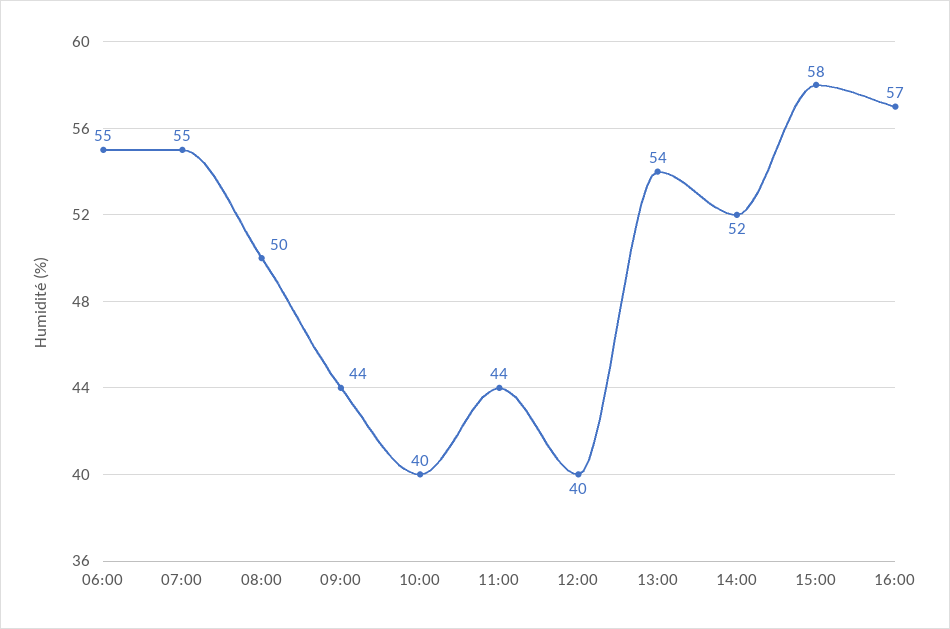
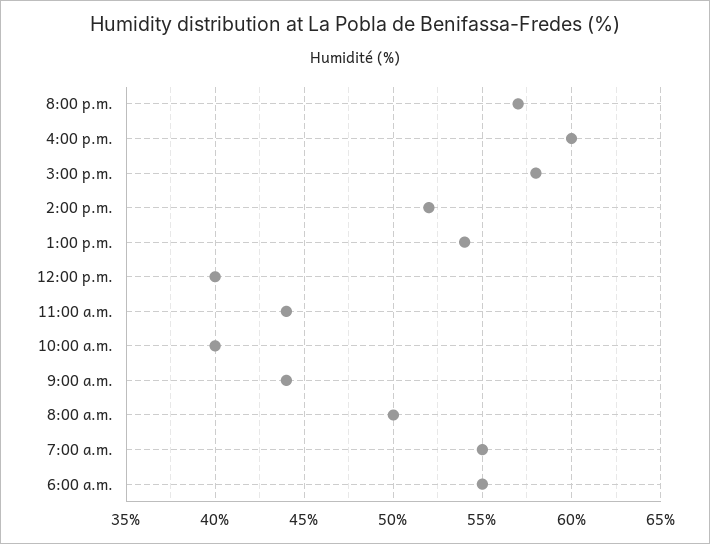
16:00: 57 -> 60
8:00 p.m.: none -> 57

